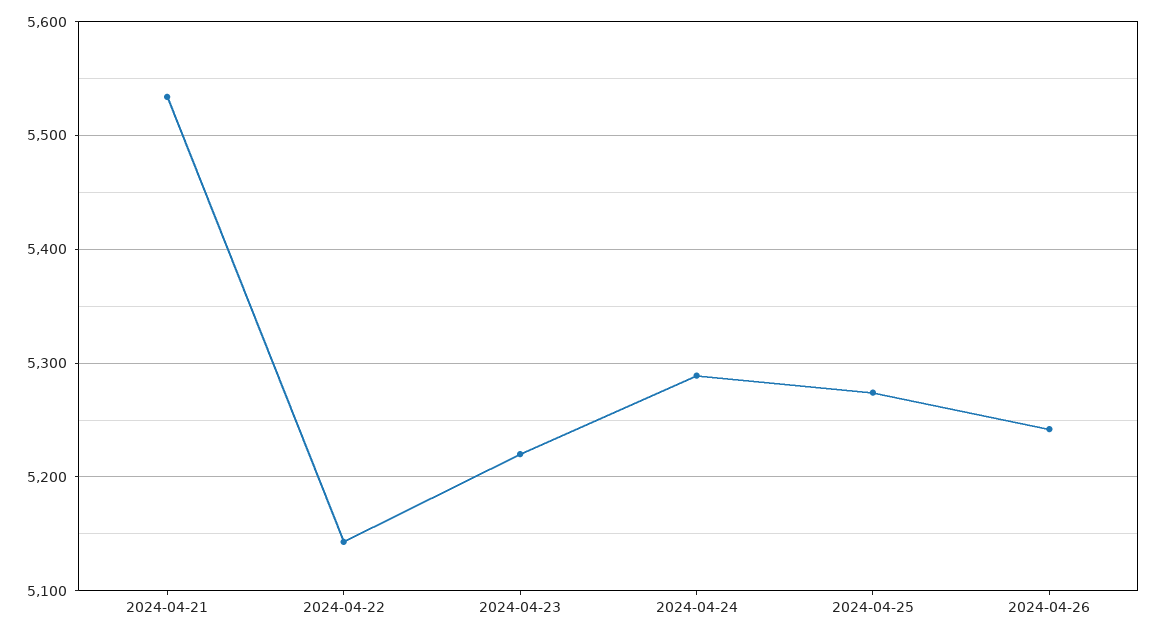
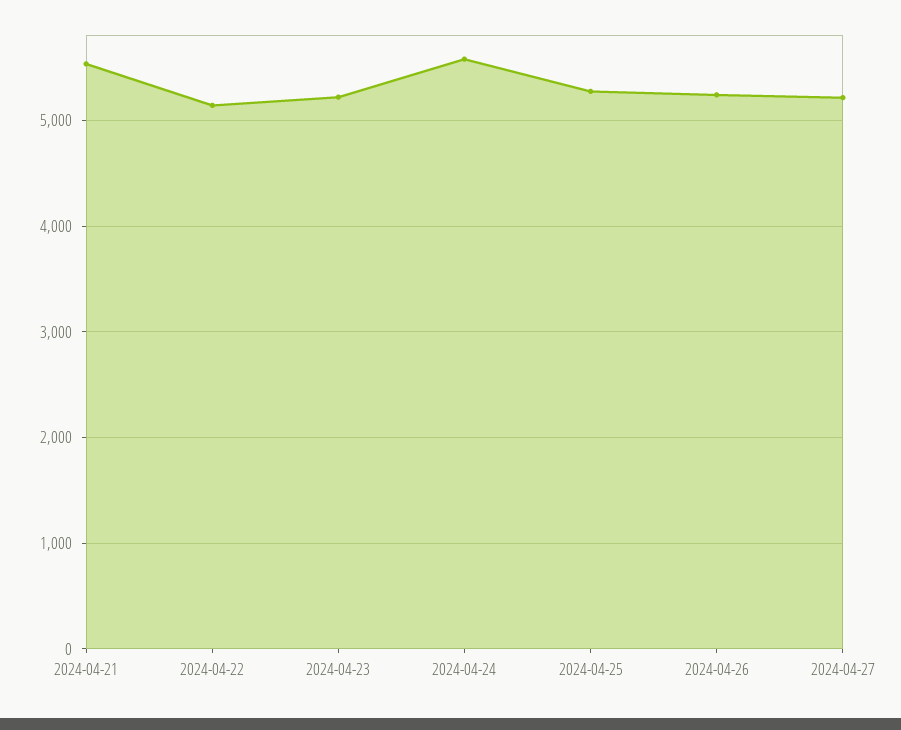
2024-04-24: 5290 -> 5600
2024-04-27: none -> 5200

